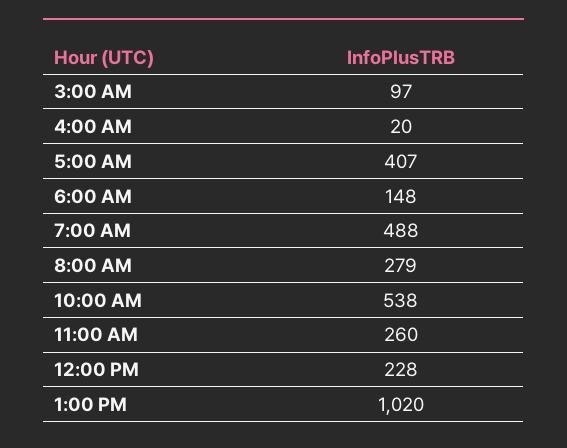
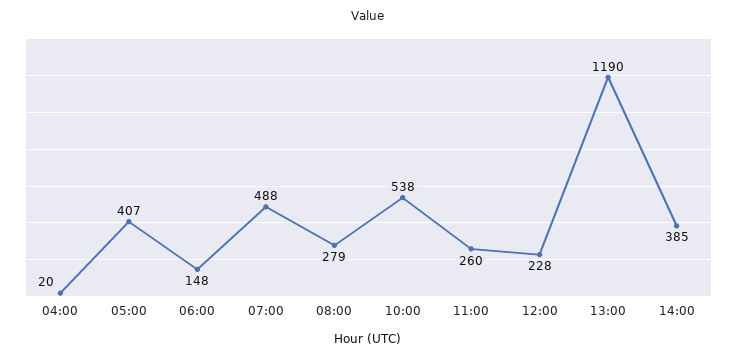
3:00 AM: 97 -> none
1:00 PM: 1020 -> 1190
14:00: none -> 385

